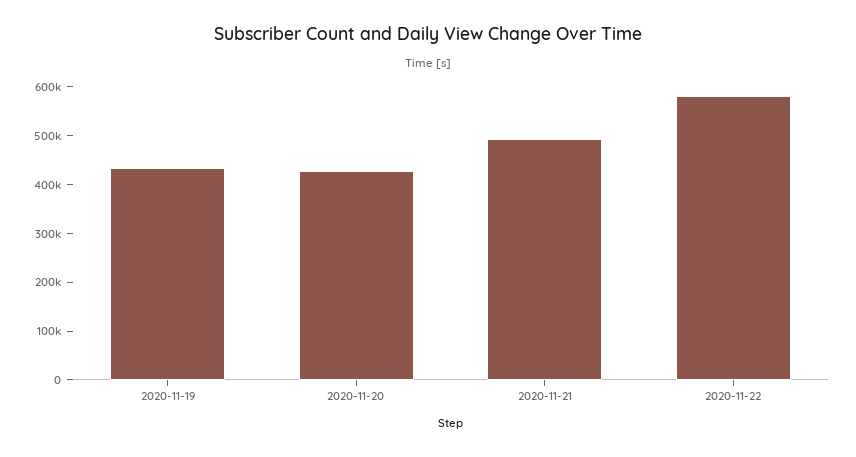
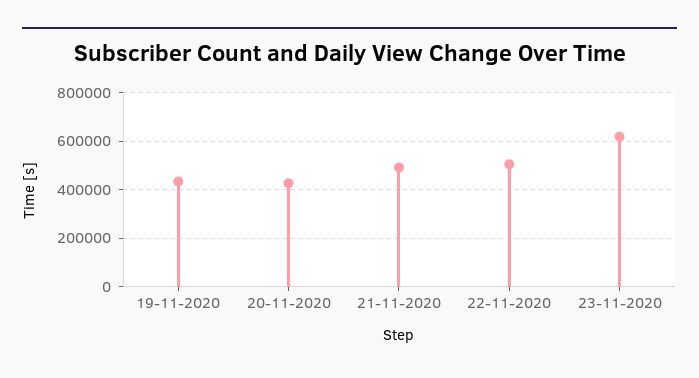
2020-11-22: 580000 -> 500000
23-11-2020: none -> 625000

